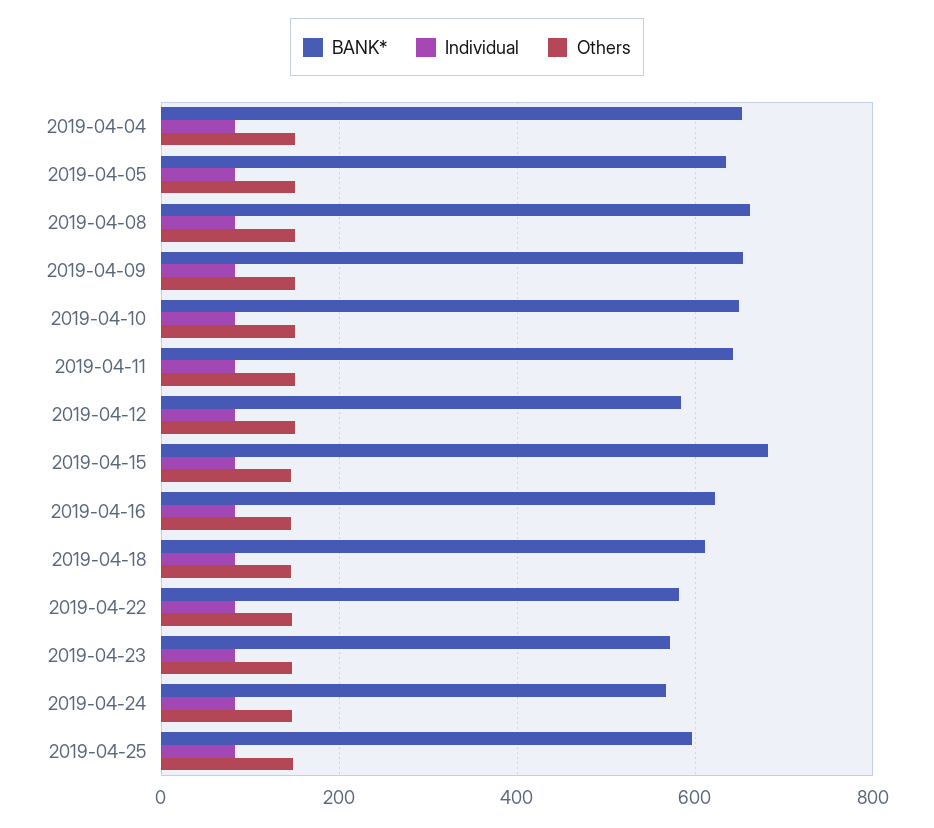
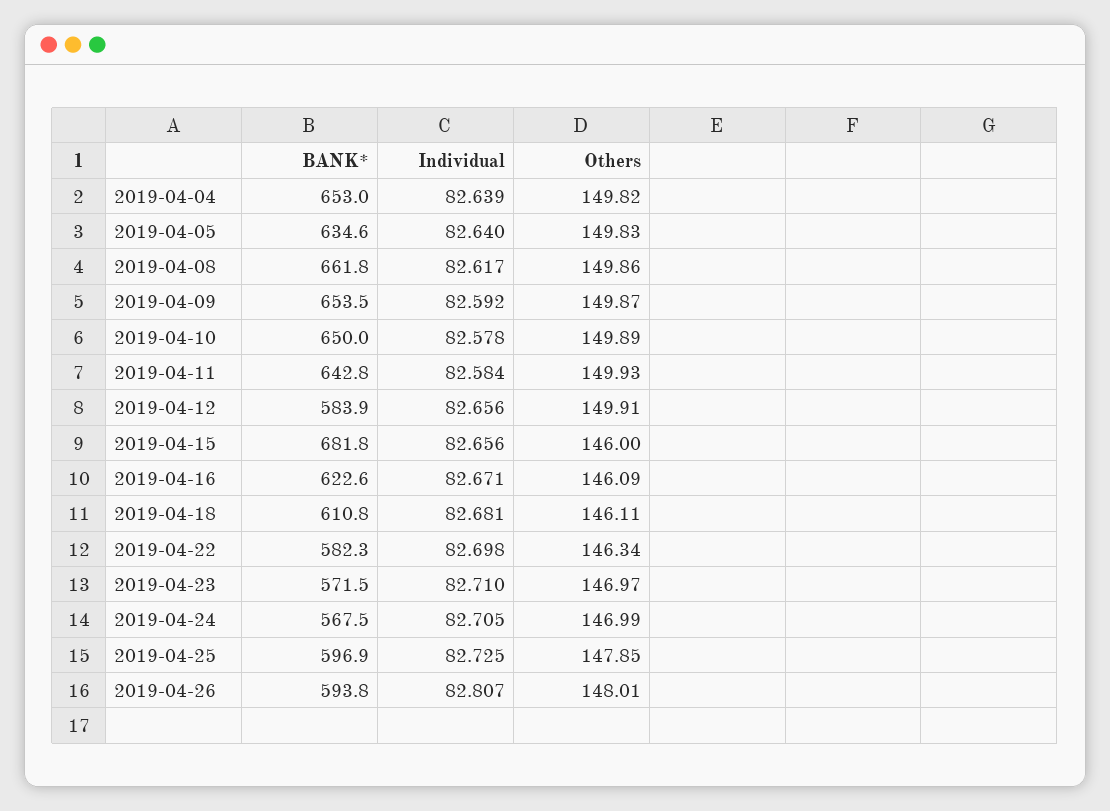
BANK*, 2019-04-26: none -> 593.8
Individual, 2019-04-26: none -> 82.807
Others, 2019-04-26: none -> 148.01

